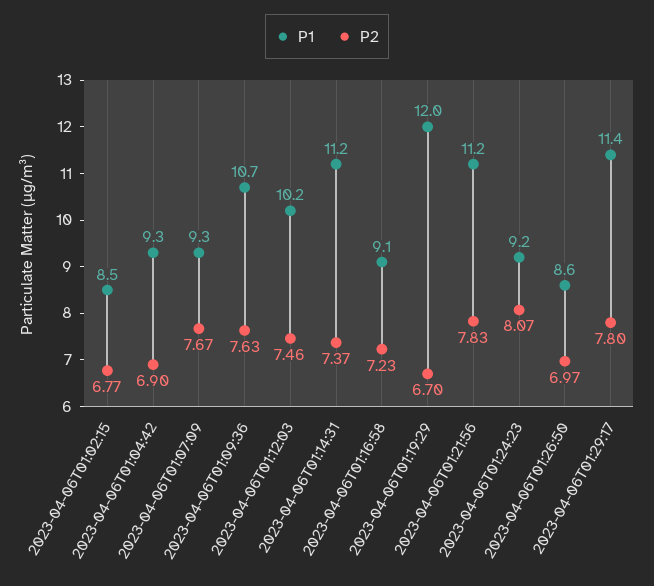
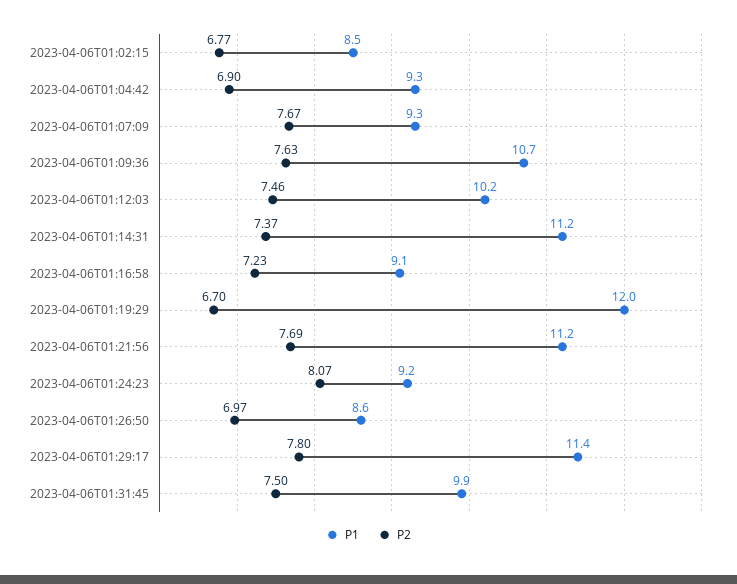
P2, 2023-04-06T01:21:56: 7.83 -> 7.69
P1, 2023-04-06T01:31:45: none -> 9.9
P2, 2023-04-06T01:31:45: none -> 7.5

